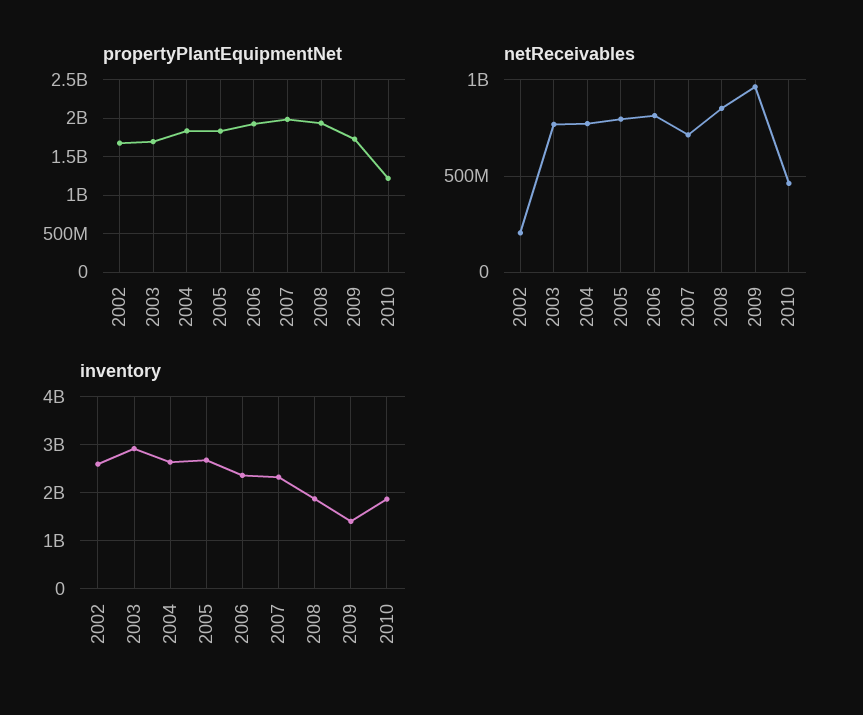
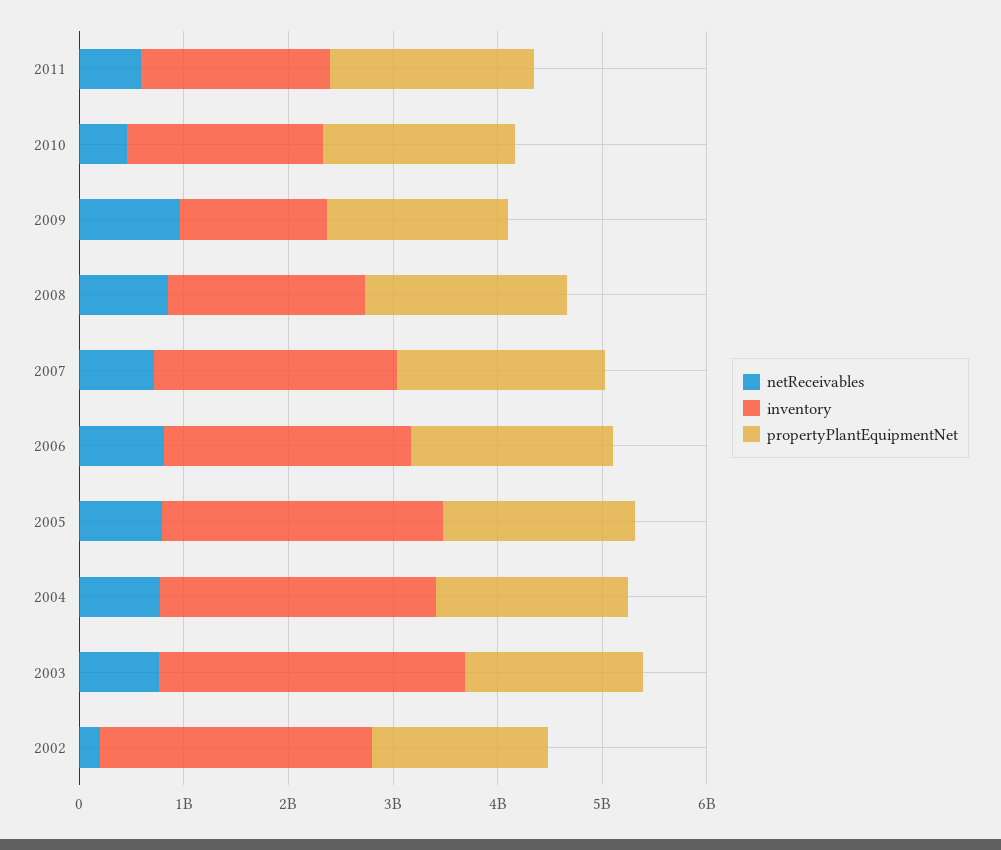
propertyPlantEquipmentNet, 2010: 1200000000 -> 1800000000
netReceivables, 2011: none -> 600000000
inventory, 2011: none -> 1800000000
propertyPlantEquipmentNet, 2011: none -> 2000000000

